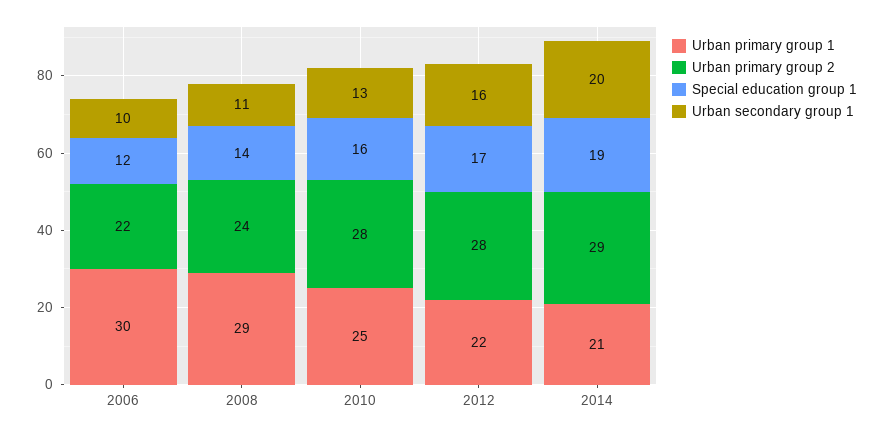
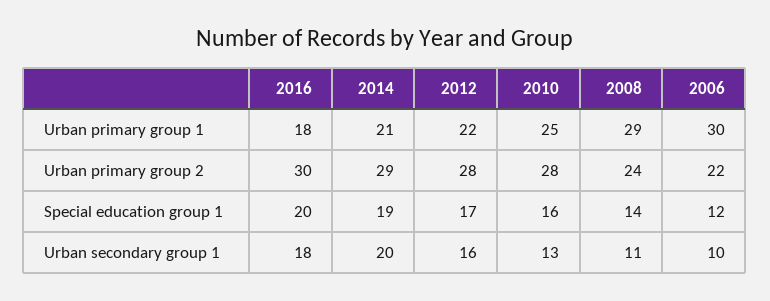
Urban primary group 1, 2016: none -> 18
Urban primary group 2, 2016: none -> 30
Special education group 1, 2016: none -> 20
Urban secondary group 1, 2016: none -> 18

